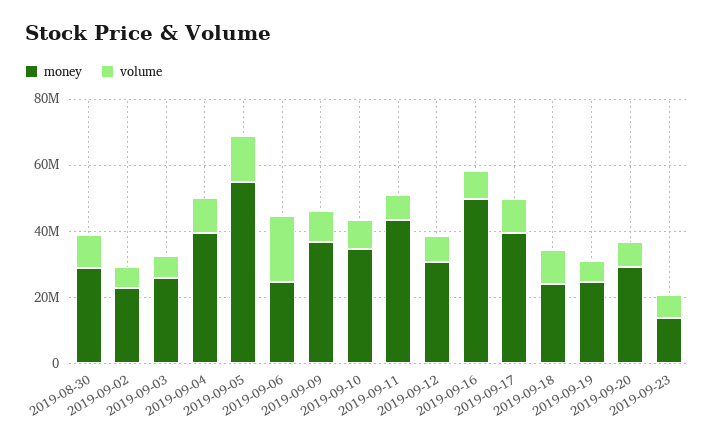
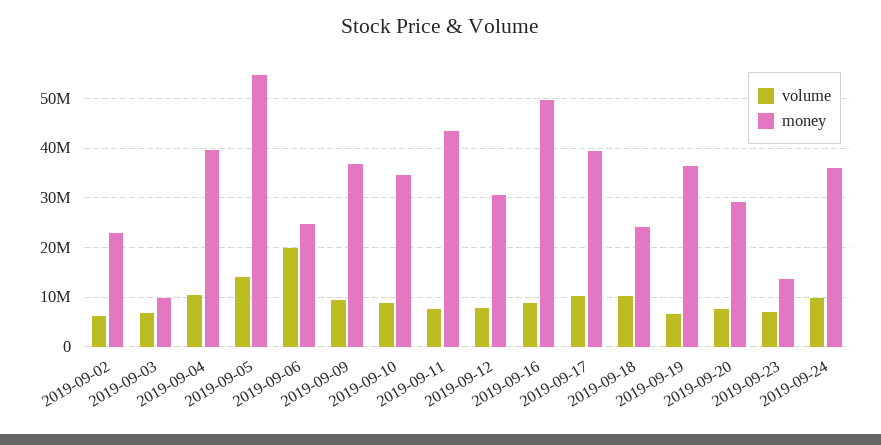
money, 2019-08-30: 30000000 -> none
volume, 2019-08-30: 10000000 -> none
money, 2019-09-03: 25000000 -> 10000000
money, 2019-09-19: 25000000 -> 36000000
volume, 2019-09-24: none -> 10000000
money, 2019-09-24: none -> 36000000

